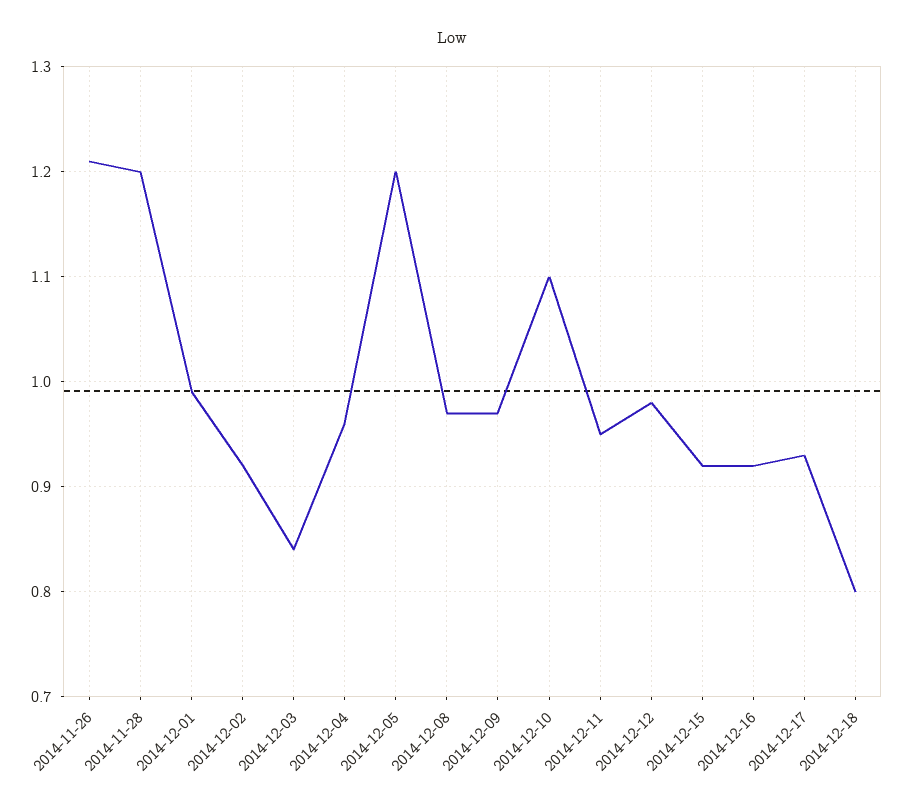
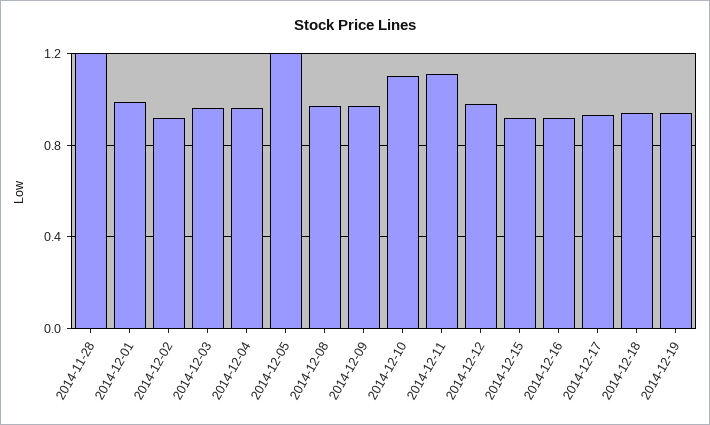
2014-11-26: 1.21 -> none
2014-12-03: 0.84 -> 0.95
2014-12-11: 0.95 -> 1.1
2014-12-18: 0.8 -> 0.95
2014-12-19: none -> 0.95

